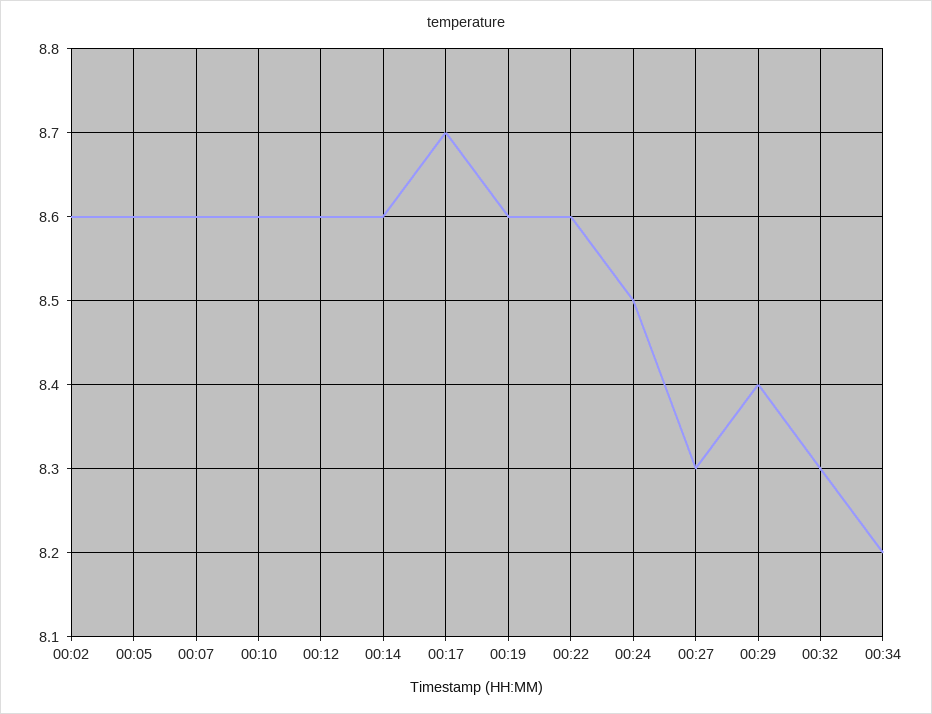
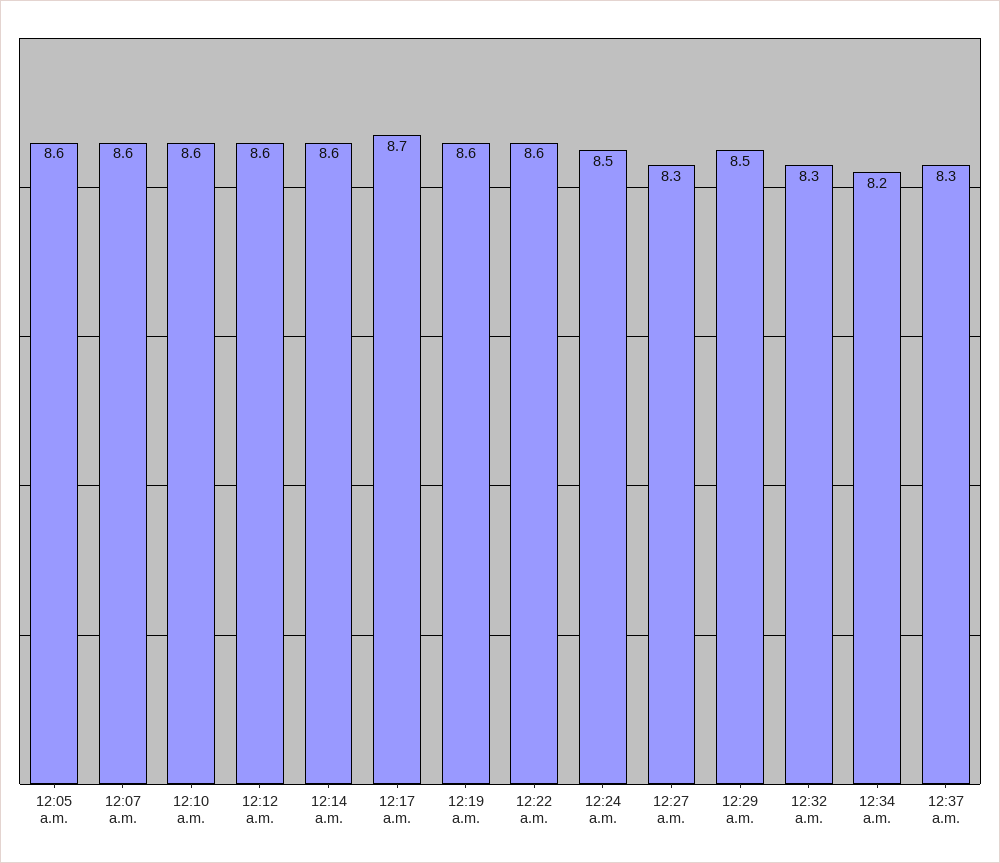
00:02: 8.6 -> none
00:29: 8.4 -> 8.5
12:37 a.m.: none -> 8.3

